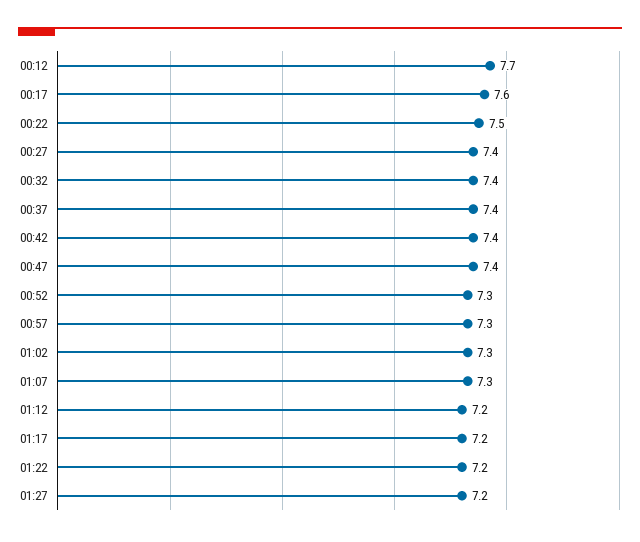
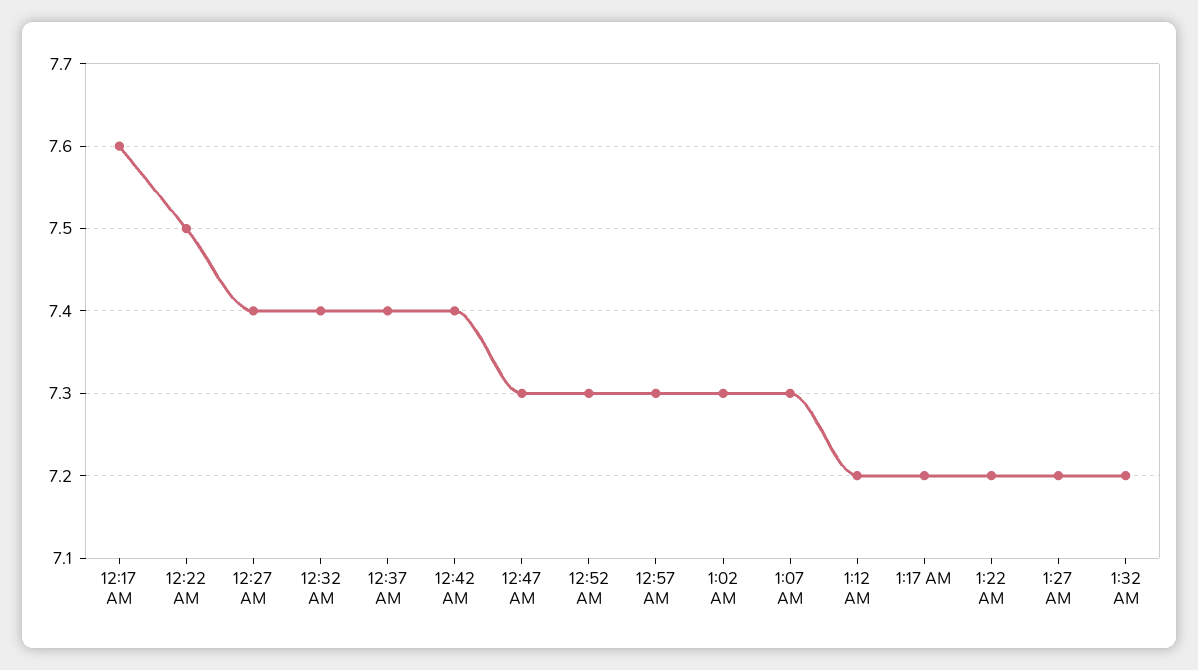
00:12: 7.7 -> none
00:47: 7.4 -> 7.3
1:32 AM: none -> 7.2

